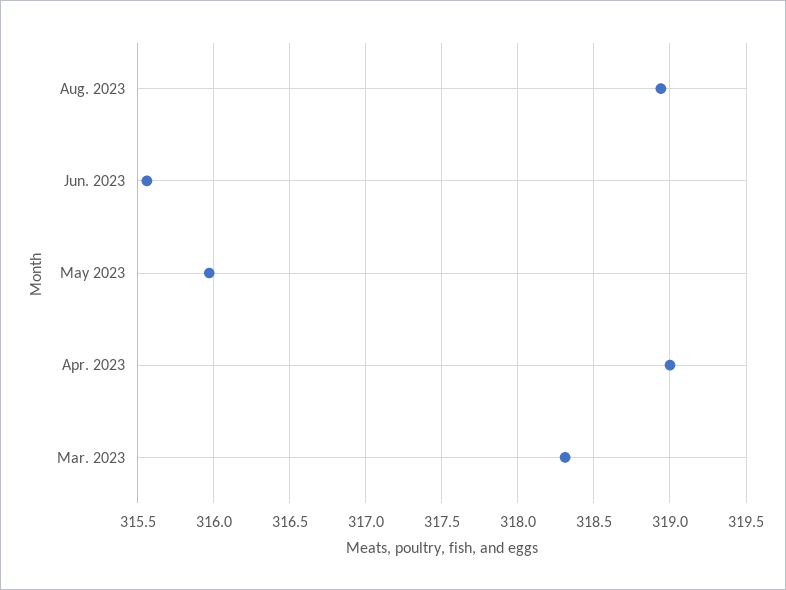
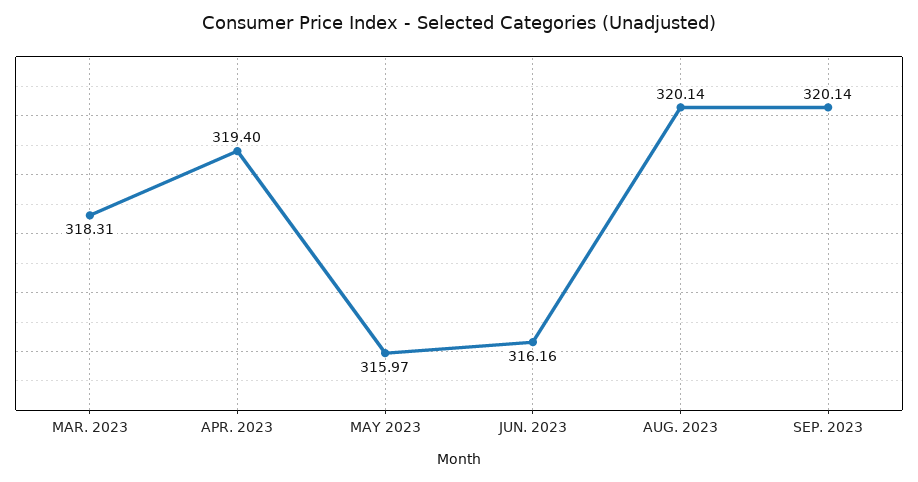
Aug. 2023: 318.95 -> 320.14
Jun. 2023: 315.55 -> 316.16
Apr. 2023: 319 -> 319.4
SEP. 2023: none -> 320.14

